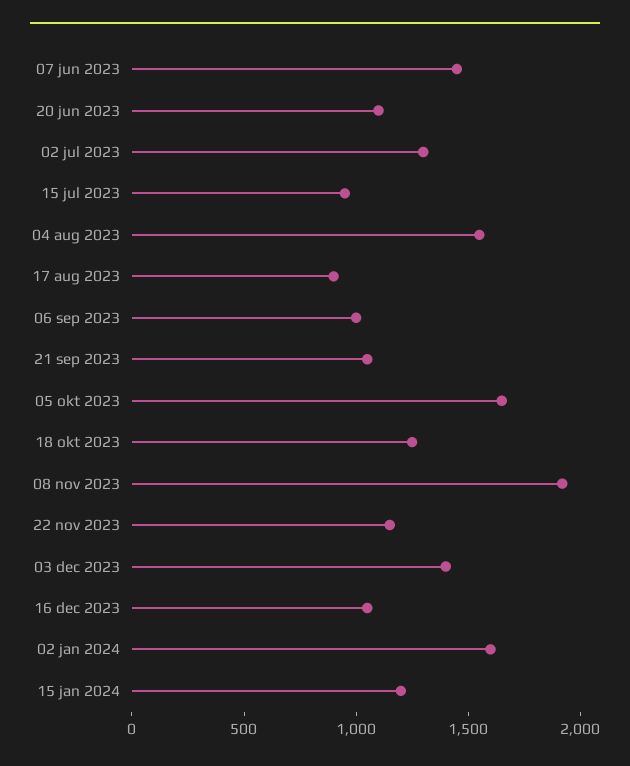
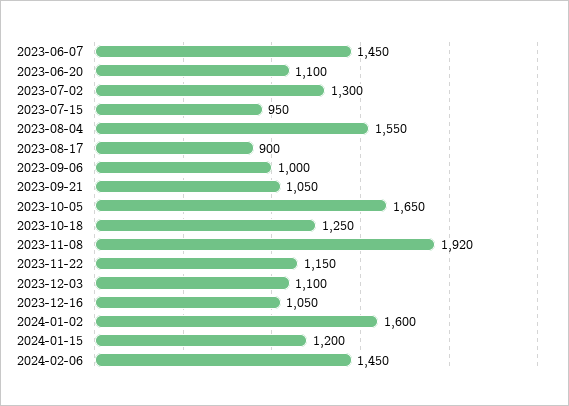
03 dec 2023: 1400 -> 1100
2024-02-06: none -> 1450

